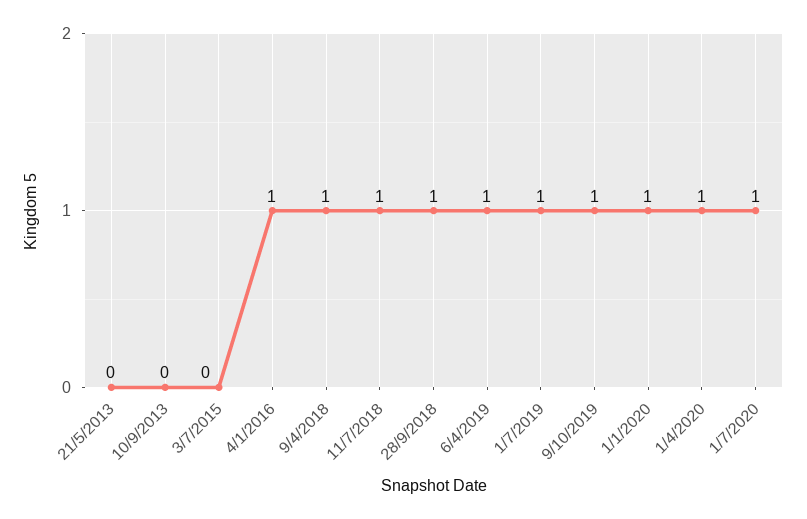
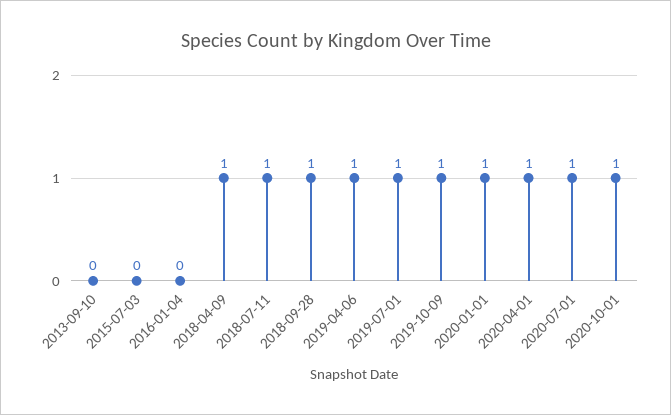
21/5/2013: 0 -> none
4/1/2016: 1 -> 0
2020-10-01: none -> 1

